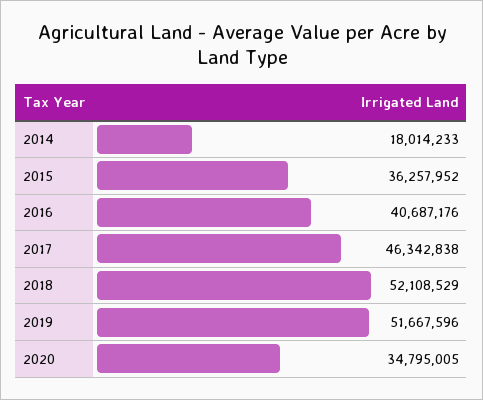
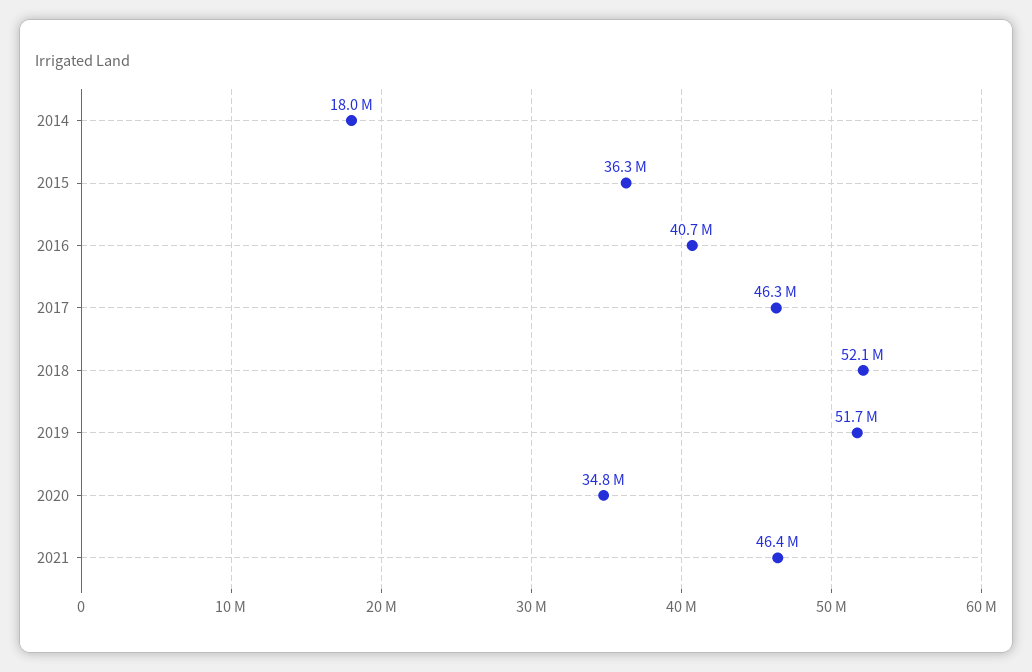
2021: none -> 46400000

